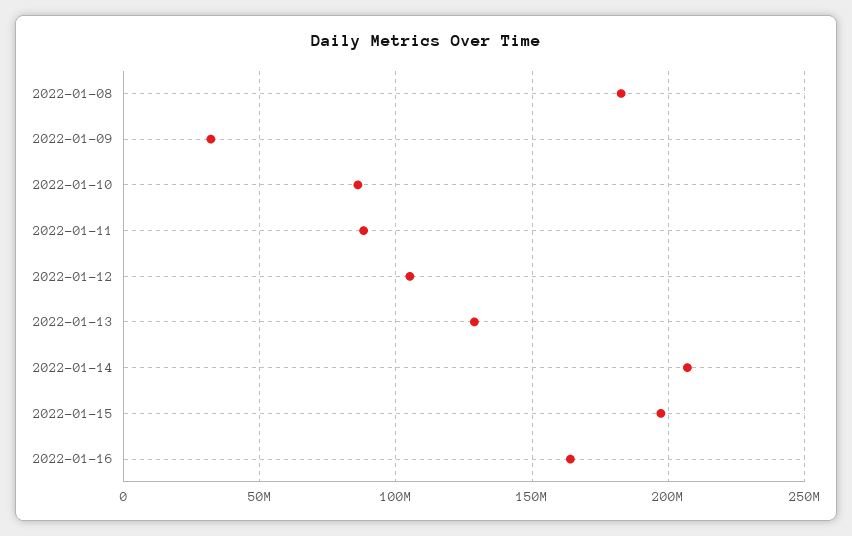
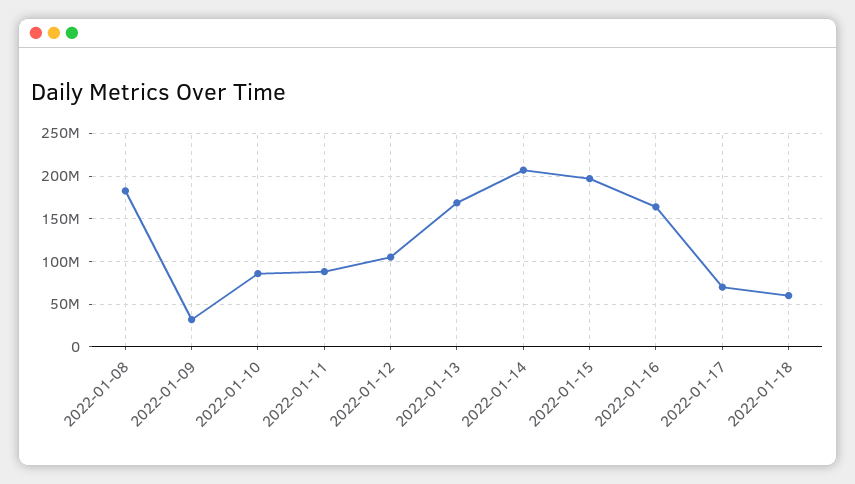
2022-01-13: 130000000 -> 170000000
2022-01-17: none -> 70000000
2022-01-18: none -> 60000000

